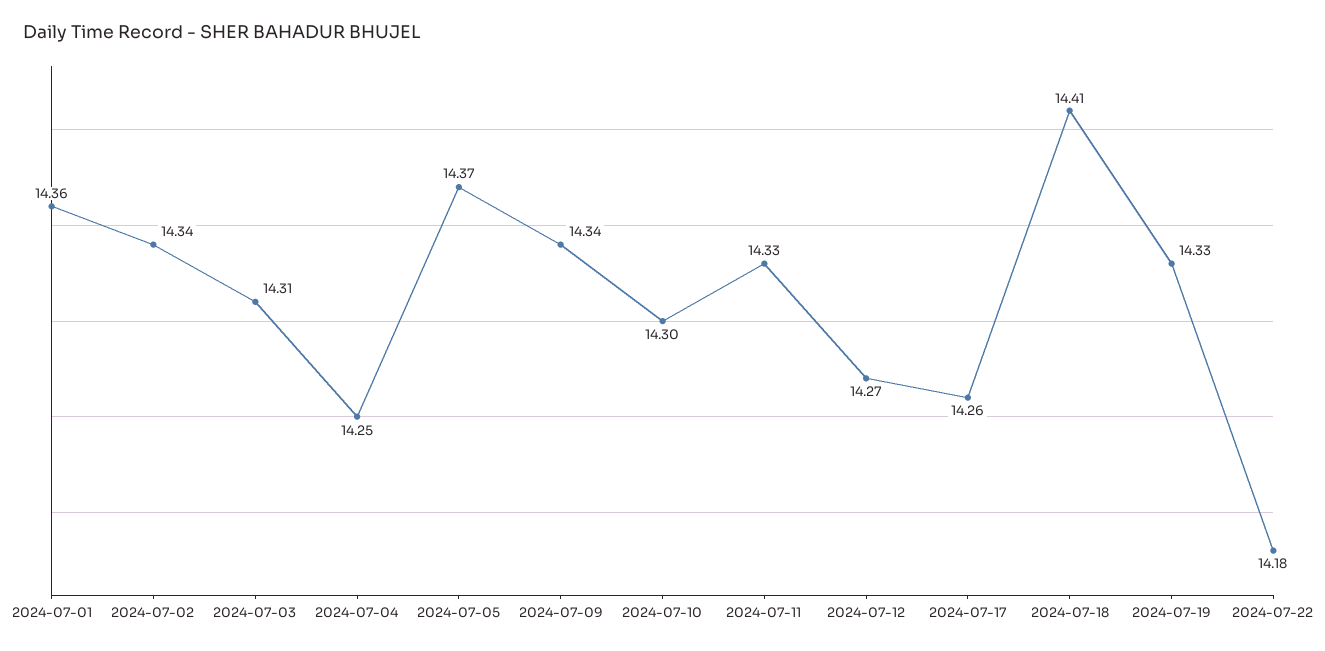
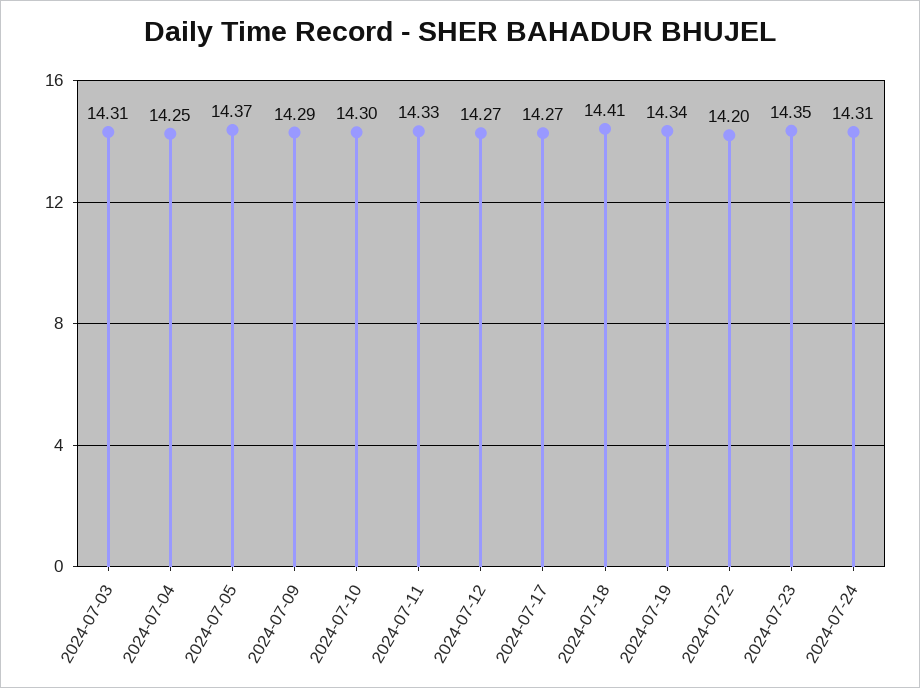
2024-07-01: 14.36 -> none
2024-07-02: 14.34 -> none
2024-07-09: 14.34 -> 14.29
2024-07-17: 14.26 -> 14.27
2024-07-19: 14.33 -> 14.34
2024-07-22: 14.18 -> 14.2
2024-07-23: none -> 14.35
2024-07-24: none -> 14.31

